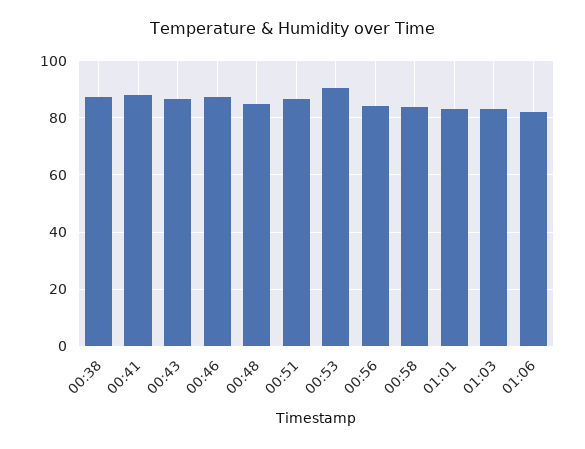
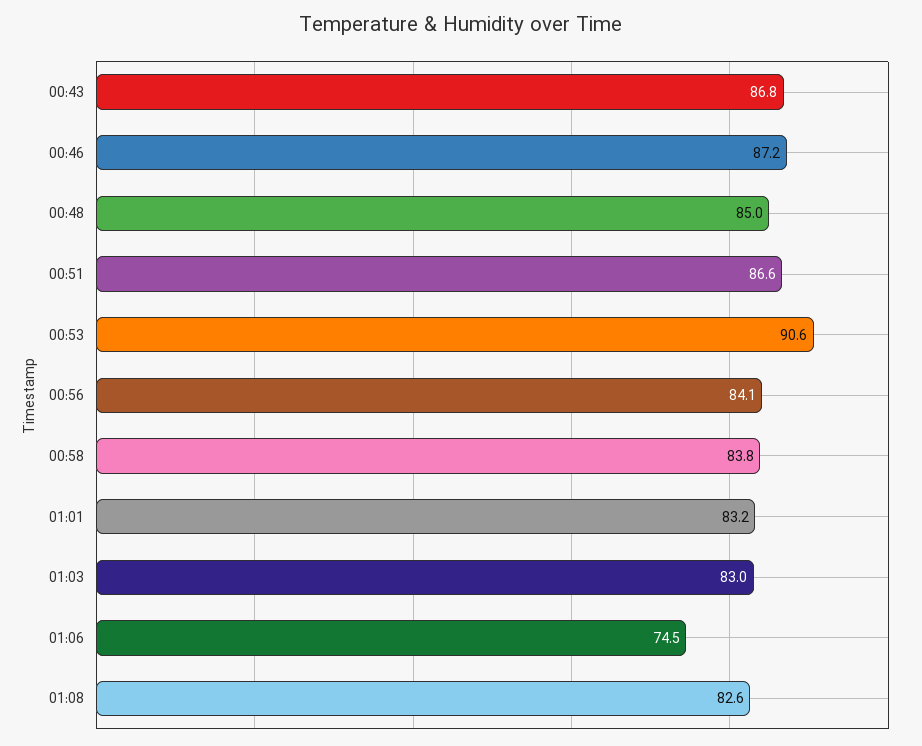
00:38: 87.5 -> none
00:41: 87.5 -> none
01:06: 82.5 -> 74.5
01:08: none -> 82.6

